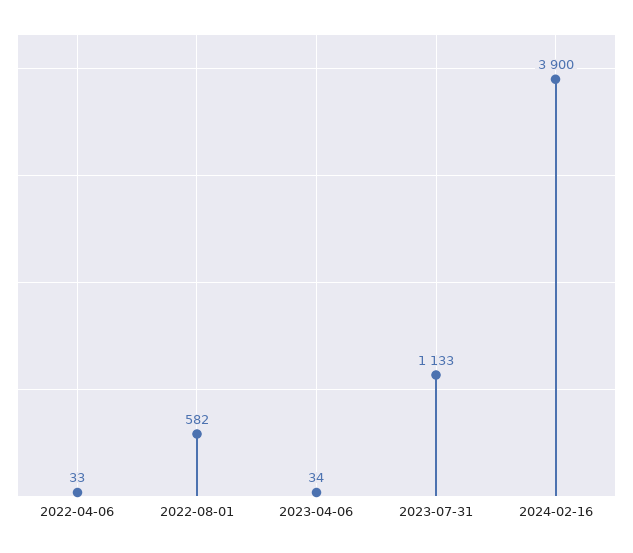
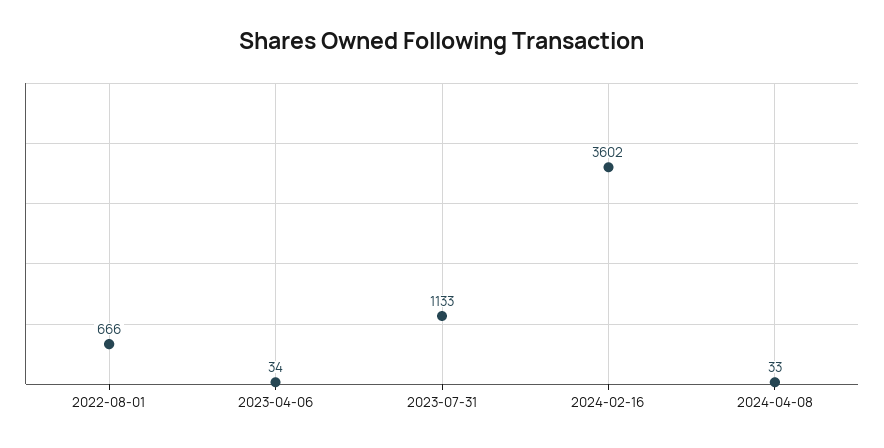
2022-04-06: 33 -> none
2022-08-01: 582 -> 666
2024-02-16: 3900 -> 3602
2024-04-08: none -> 33

